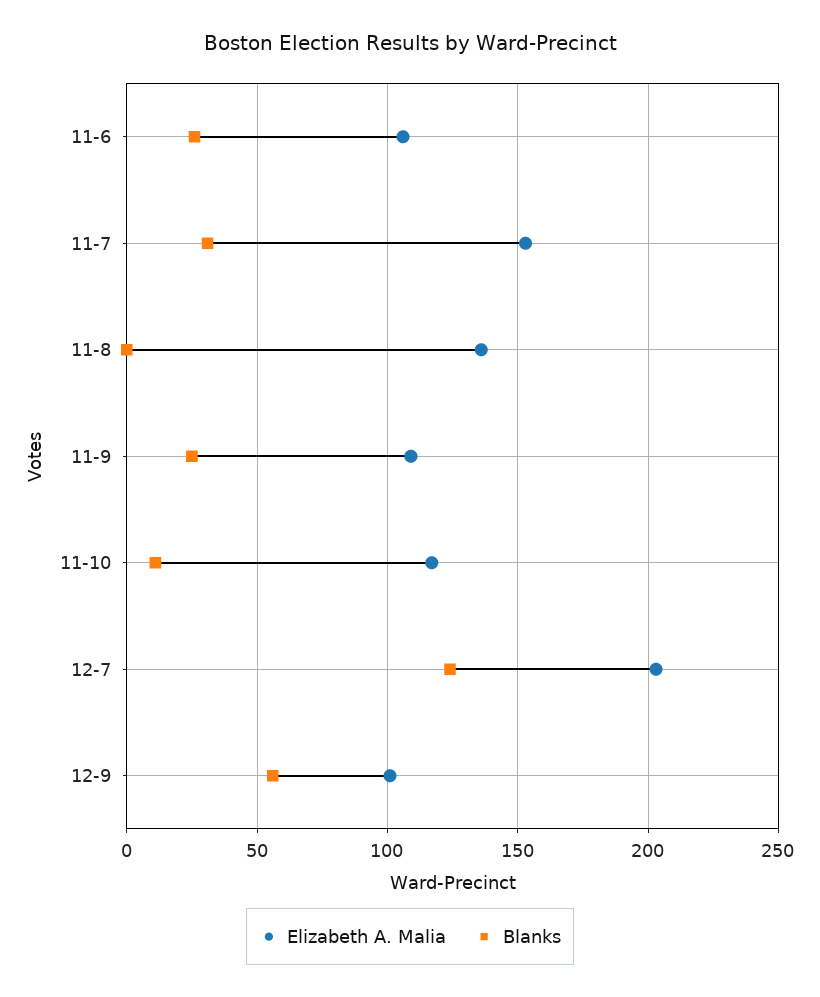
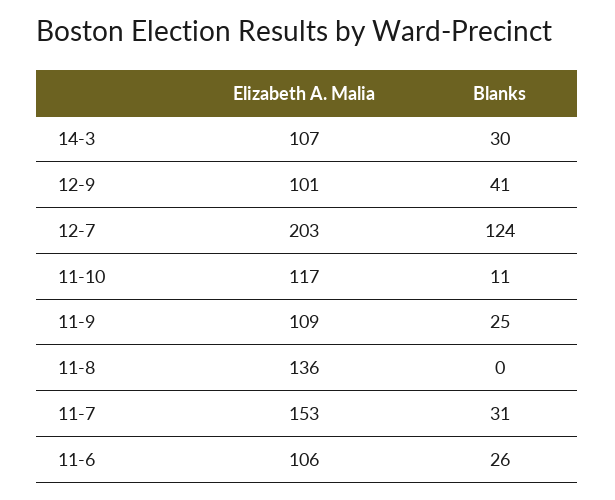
Blanks, 12-9: 55 -> 41
Elizabeth A. Malia, 14-3: none -> 107
Blanks, 14-3: none -> 30

